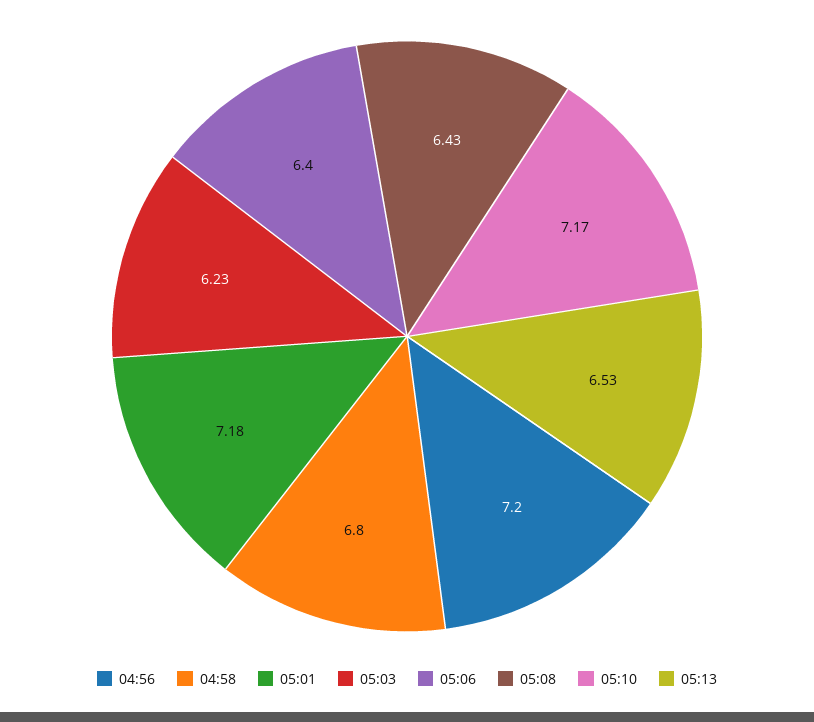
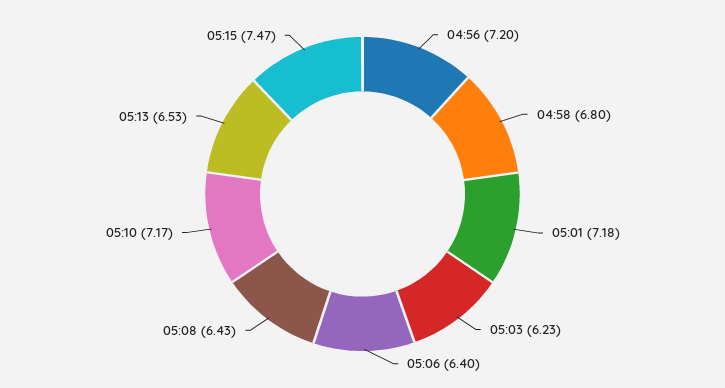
05:15: none -> 7.47

